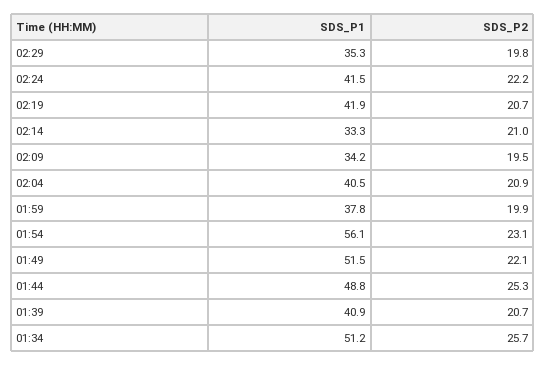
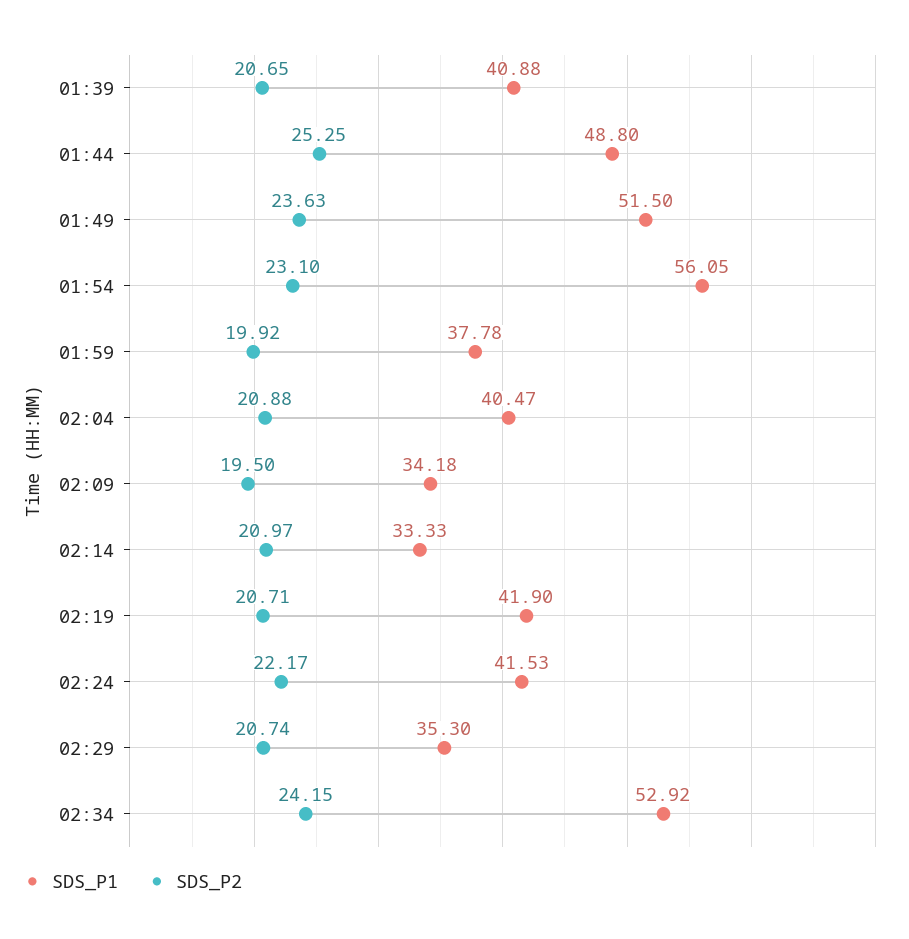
SDS_P2, 02:29: 19.8 -> 20.74
SDS_P2, 01:49: 22.1 -> 23.63
SDS_P1, 01:34: 51.2 -> none
SDS_P2, 01:34: 25.7 -> none
SDS_P1, 02:34: none -> 52.92
SDS_P2, 02:34: none -> 24.15

